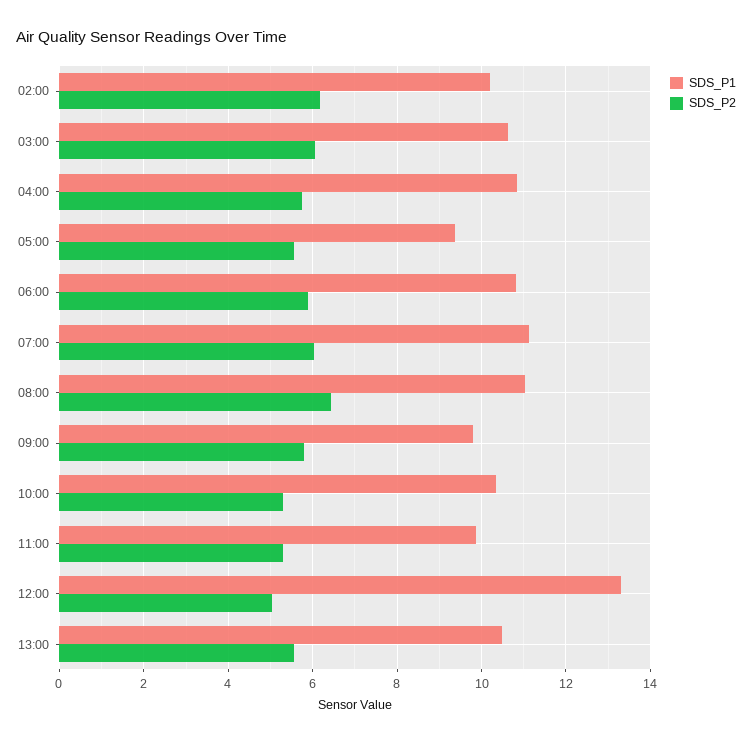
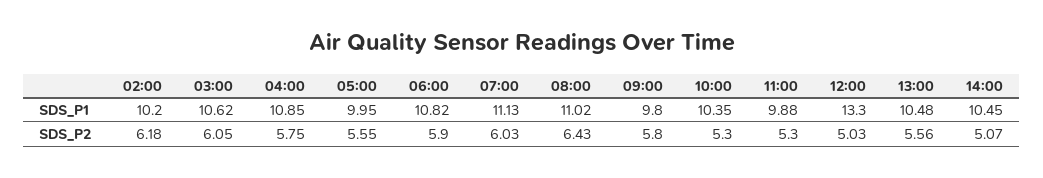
SDS_P1, 05:00: 9.4 -> 9.95
SDS_P1, 14:00: none -> 10.45
SDS_P2, 14:00: none -> 5.07

